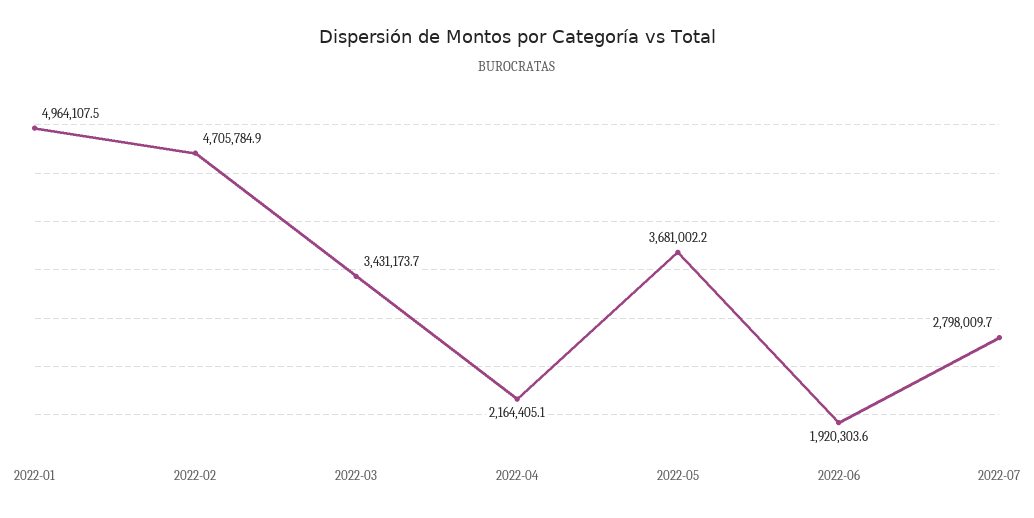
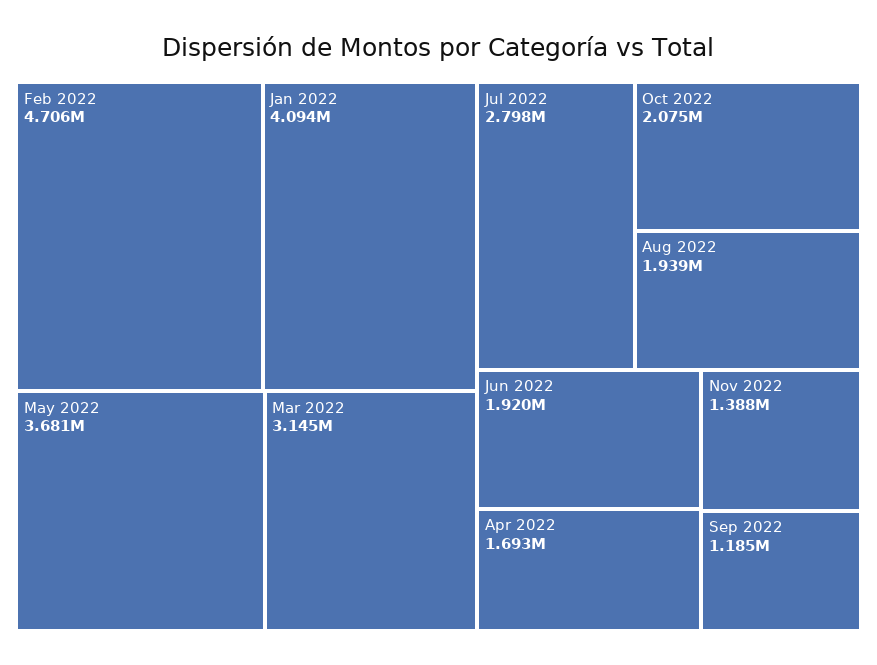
2022-01: 4964107.5 -> 4094000
2022-03: 3431173.7 -> 3145000
2022-04: 2164405.1 -> 1693000
Oct 2022: none -> 2075000
Aug 2022: none -> 1939000
Nov 2022: none -> 1388000
Sep 2022: none -> 1185000

